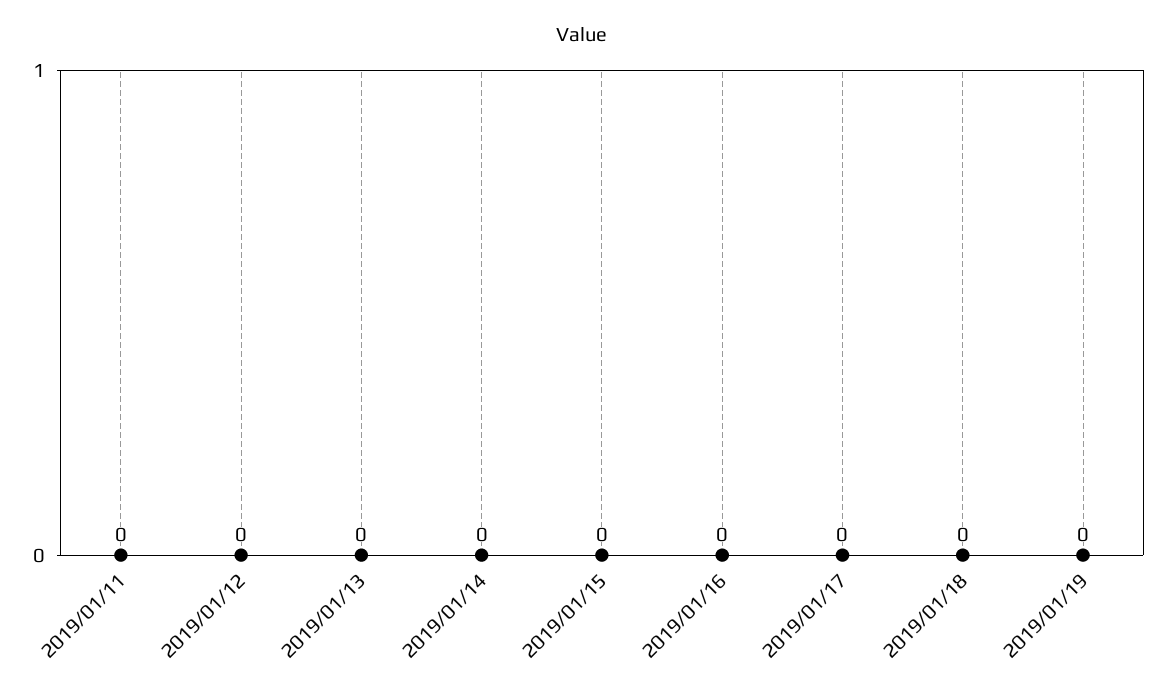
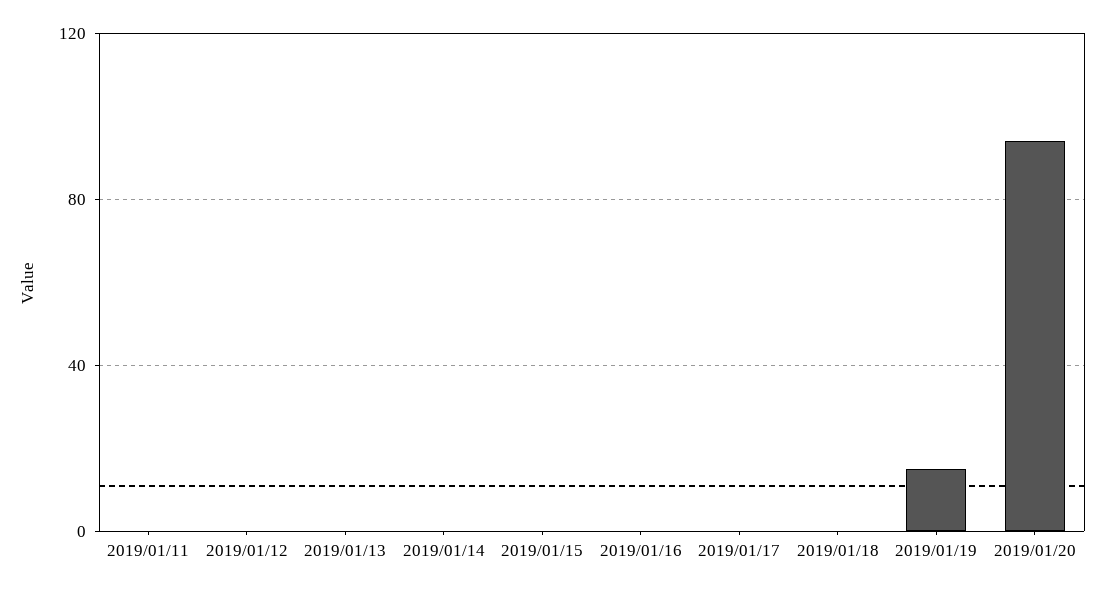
2019/01/19: 0 -> 15
2019/01/20: none -> 95

